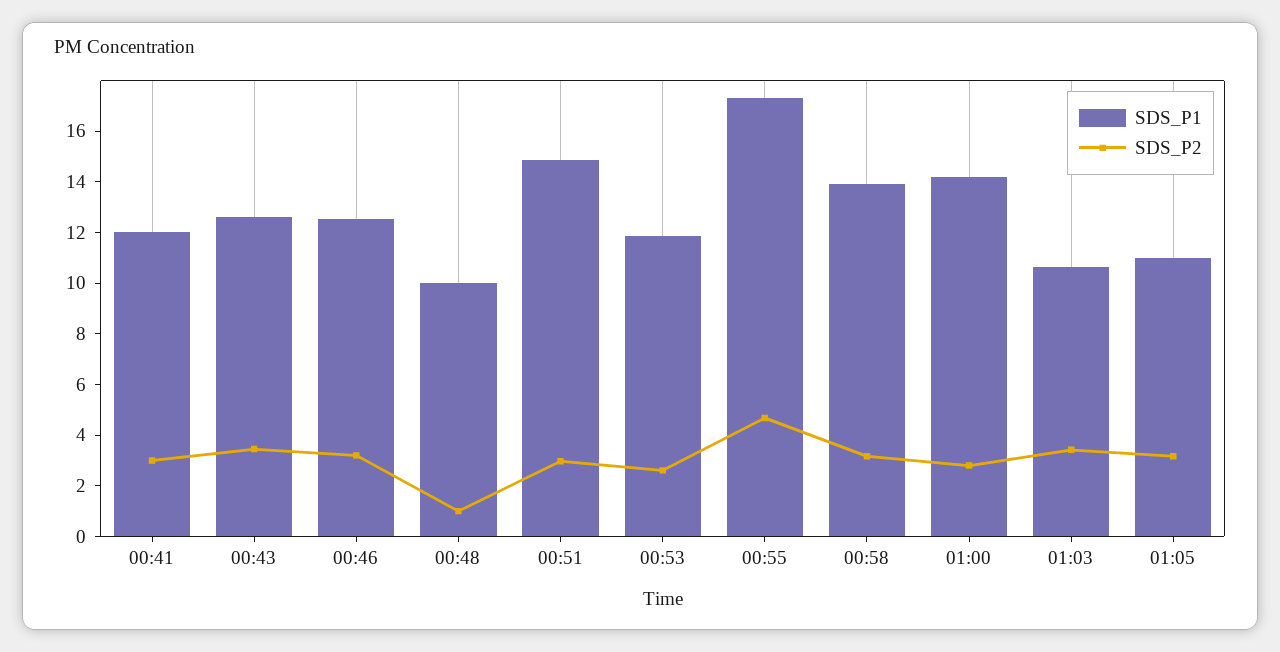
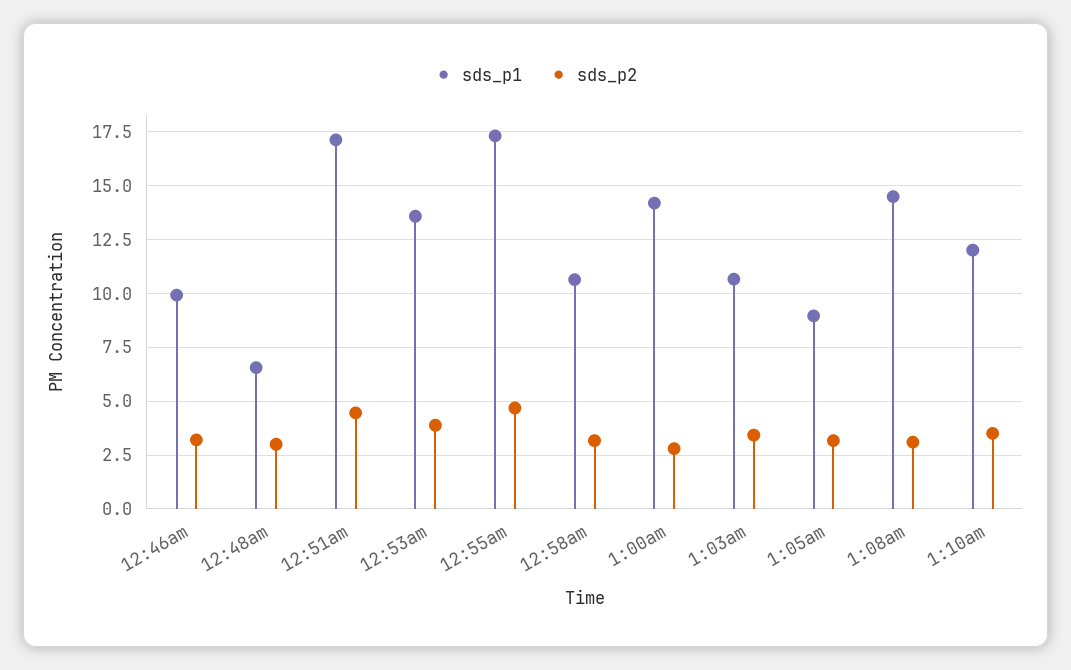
SDS_P1, 00:41: 12 -> none
SDS_P2, 00:41: 3 -> none
SDS_P1, 00:43: 12.5 -> none
SDS_P2, 00:43: 3.5 -> none
SDS_P1, 00:46: 12.5 -> 10
SDS_P1, 00:48: 10 -> 6.5
SDS_P2, 00:48: 1 -> 3
SDS_P1, 00:51: 15 -> 17
SDS_P2, 00:51: 3 -> 4.5
SDS_P1, 00:53: 12 -> 13.5
SDS_P2, 00:53: 2.5 -> 4
SDS_P1, 00:58: 14 -> 10.5
SDS_P1, 01:05: 11 -> 9
SDS_P1, 1:08am: none -> 14.5
SDS_P2, 1:08am: none -> 3
SDS_P1, 1:10am: none -> 12
SDS_P2, 1:10am: none -> 3.5

